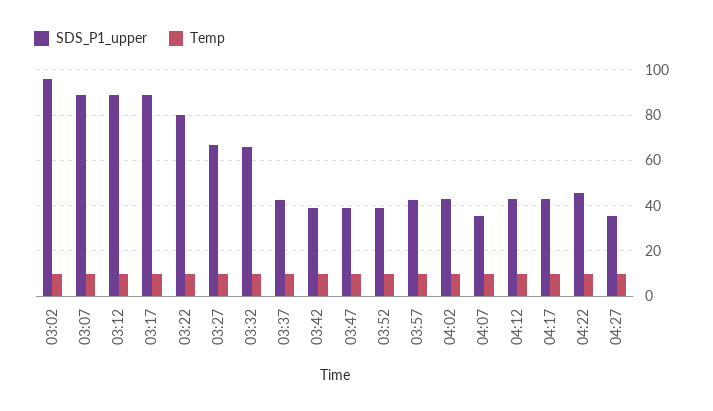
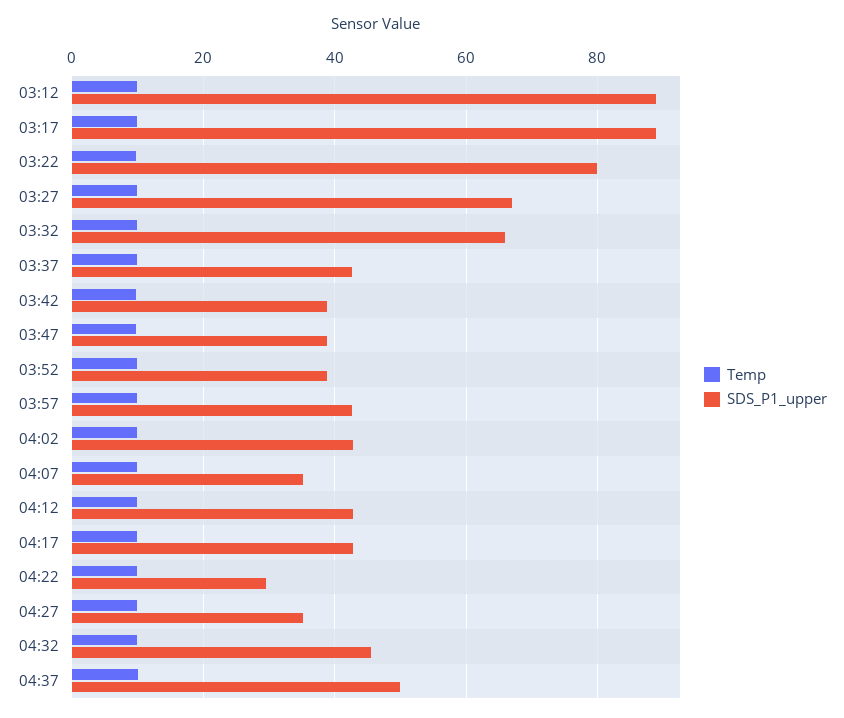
SDS_P1_upper, 03:02: 95 -> none
Temp, 03:02: 10 -> none
SDS_P1_upper, 03:07: 90 -> none
Temp, 03:07: 10 -> none
SDS_P1_upper, 04:22: 45 -> 30
Temp, 04:32: none -> 10
SDS_P1_upper, 04:32: none -> 46
Temp, 04:37: none -> 10
SDS_P1_upper, 04:37: none -> 50

